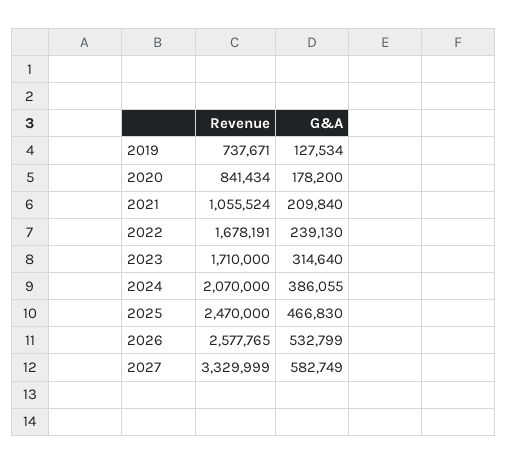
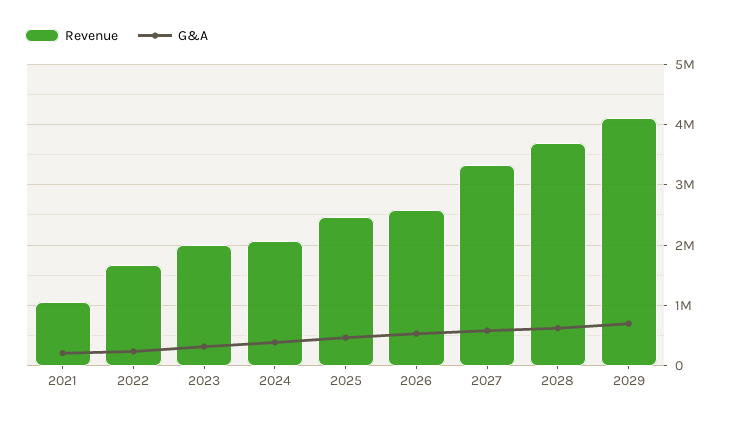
Revenue, 2019: 737671 -> none
G&A, 2019: 127534 -> none
Revenue, 2020: 841434 -> none
G&A, 2020: 178200 -> none
Revenue, 2023: 1710000 -> 2000000
Revenue, 2028: none -> 3700000
G&A, 2028: none -> 600000
Revenue, 2029: none -> 4100000
G&A, 2029: none -> 700000

